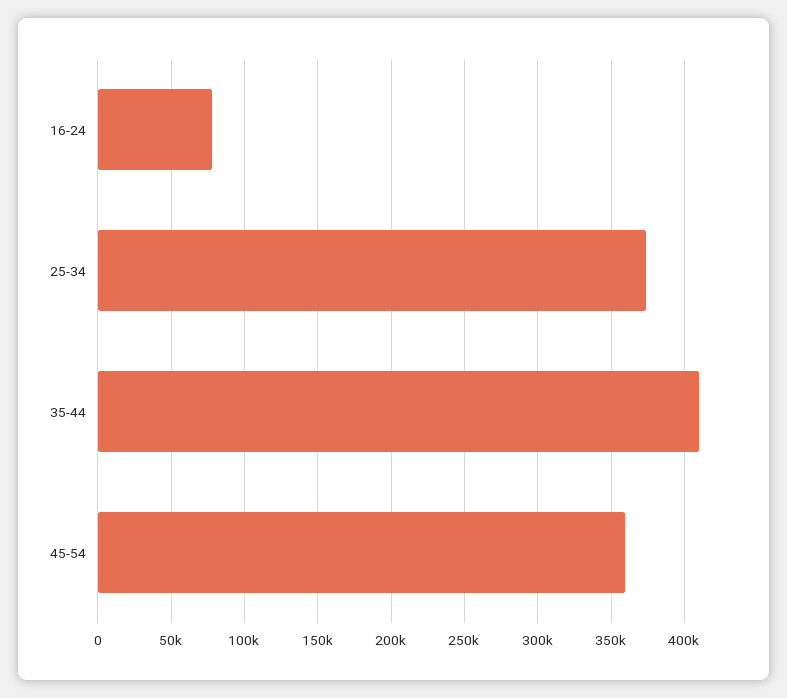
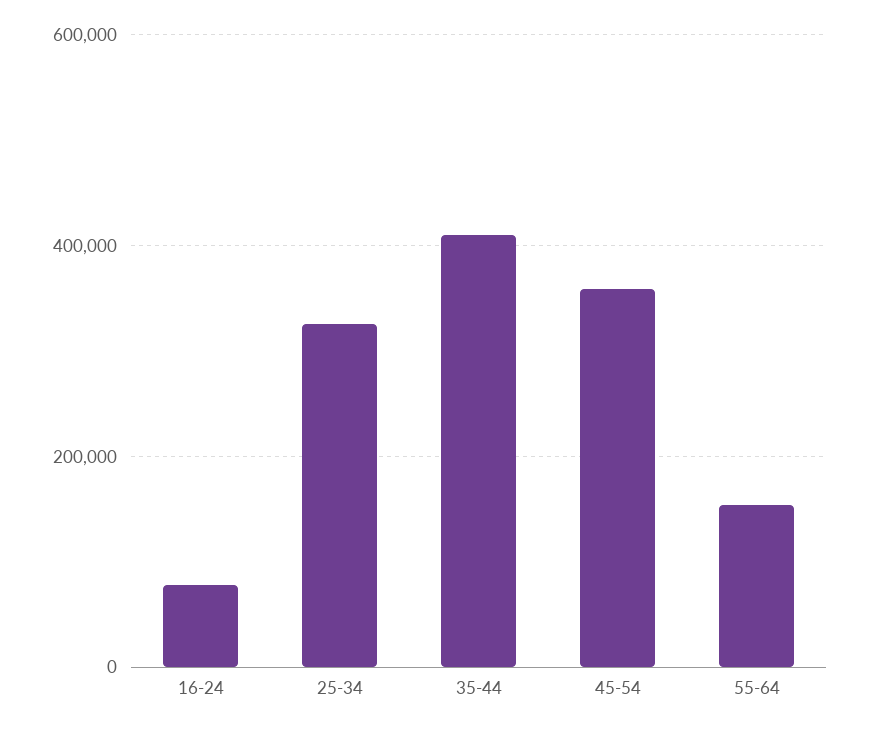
25-34: 375000 -> 320000
55-64: none -> 160000

